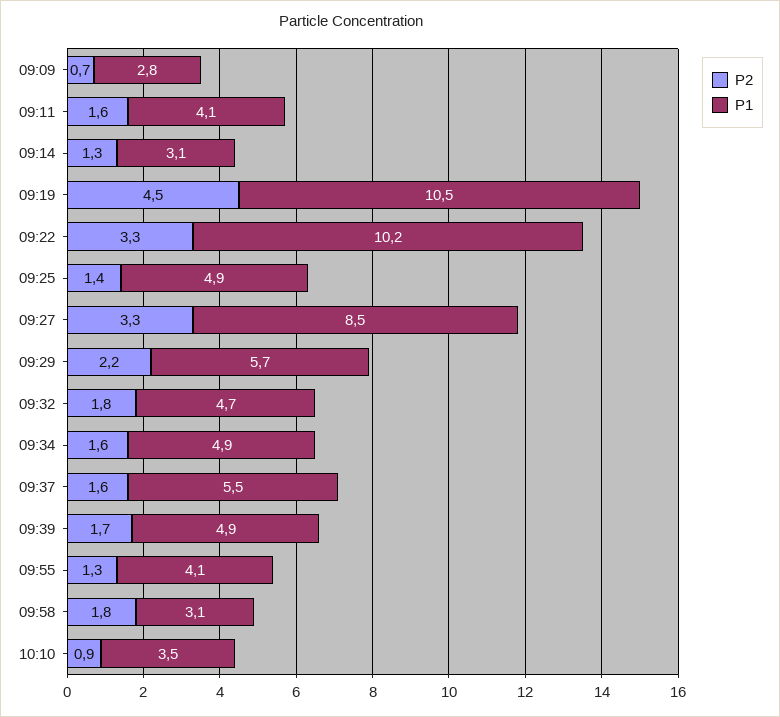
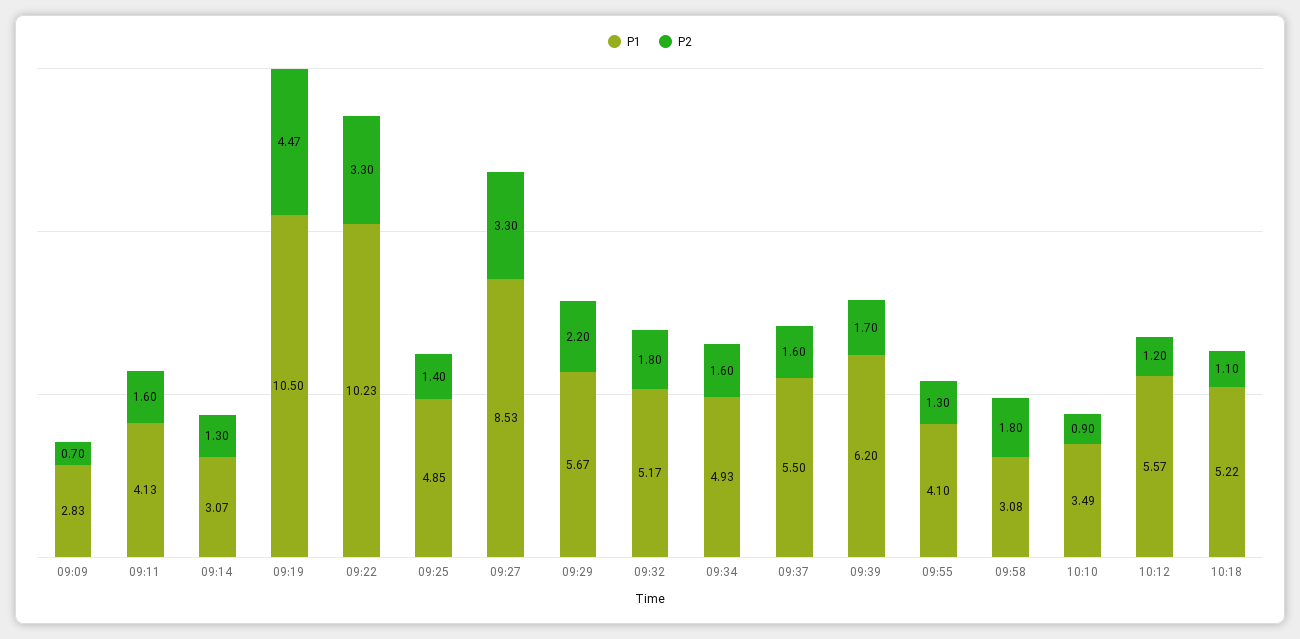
P1, 09:32: 4.7 -> 5.17
P1, 09:39: 4.9 -> 6.2
P1, 10:12: none -> 5.57
P2, 10:12: none -> 1.2
P1, 10:18: none -> 5.22
P2, 10:18: none -> 1.1

